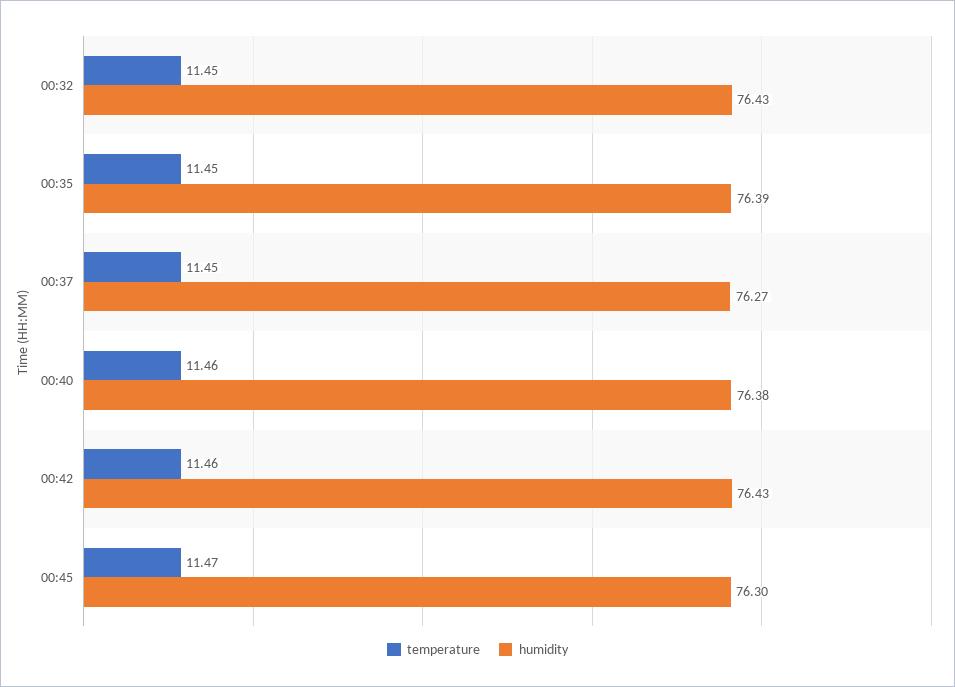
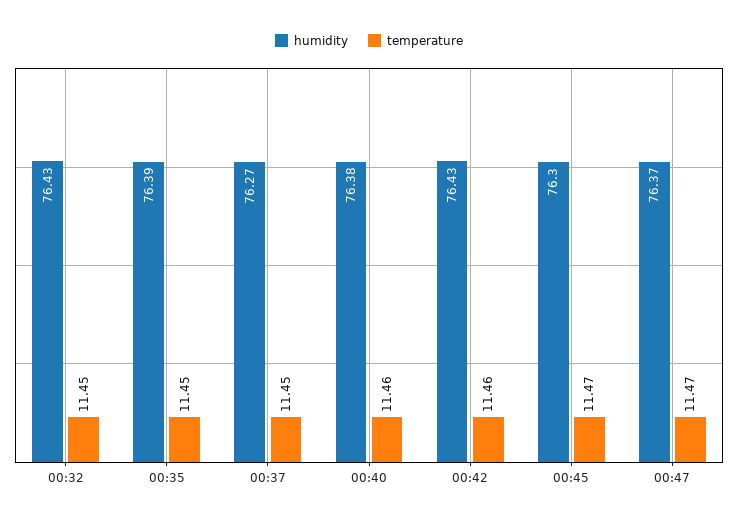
humidity, 00:47: none -> 76.37
temperature, 00:47: none -> 11.47

